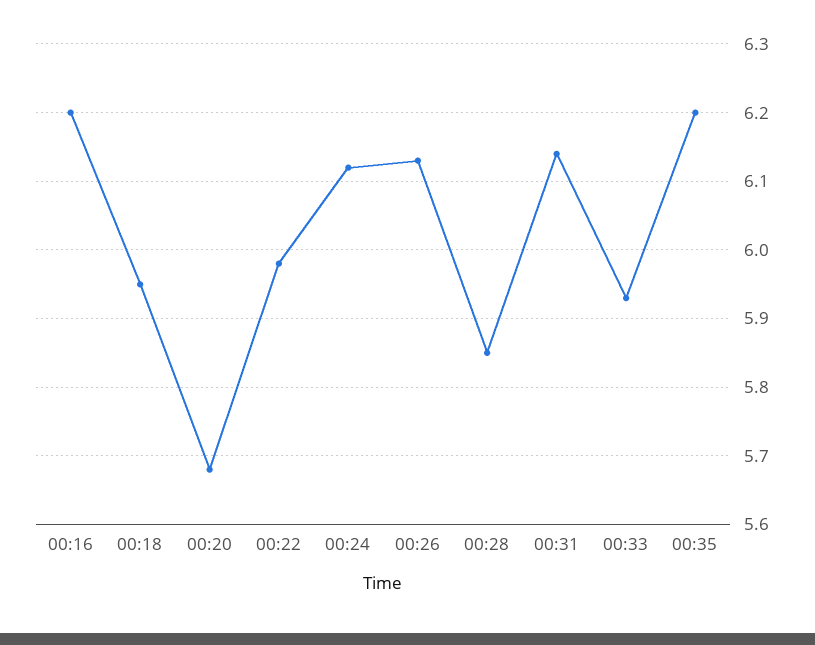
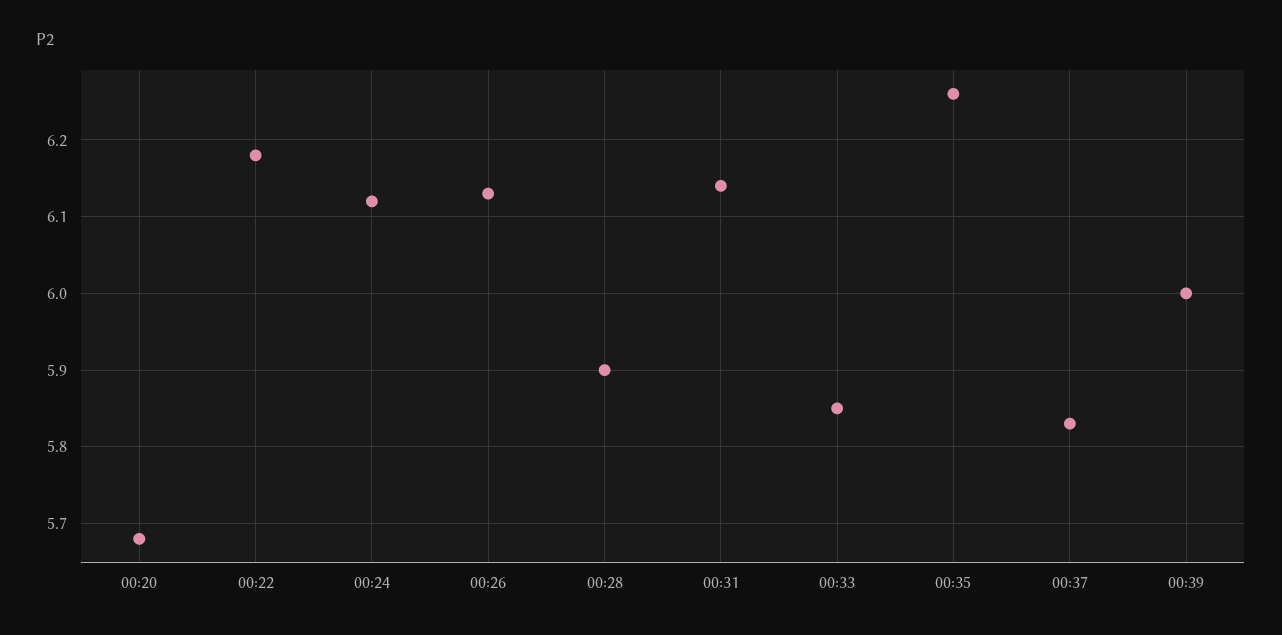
00:16: 6.2 -> none
00:18: 5.95 -> none
00:22: 5.98 -> 6.18
00:28: 5.85 -> 5.9
00:33: 5.93 -> 5.85
00:35: 6.2 -> 6.26
00:37: none -> 5.83
00:39: none -> 6

